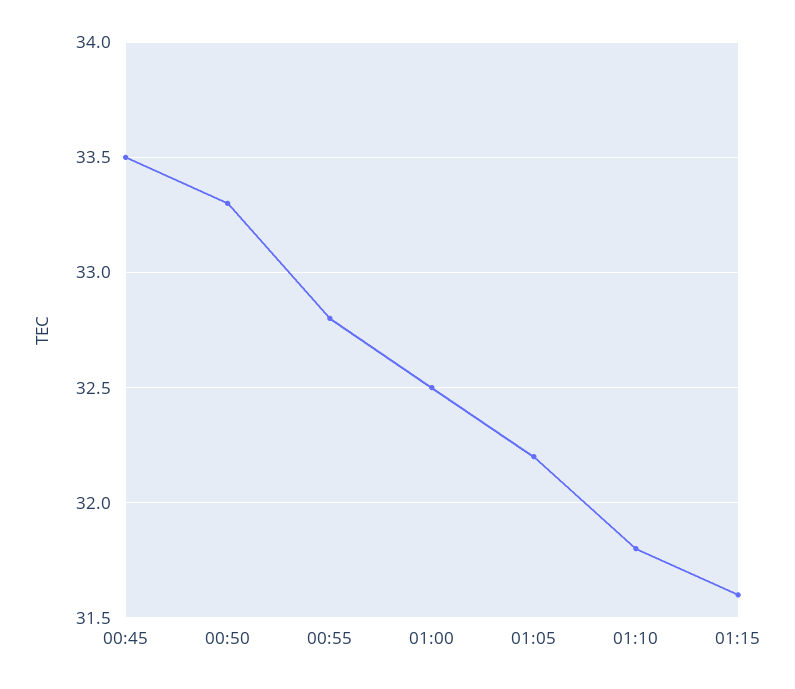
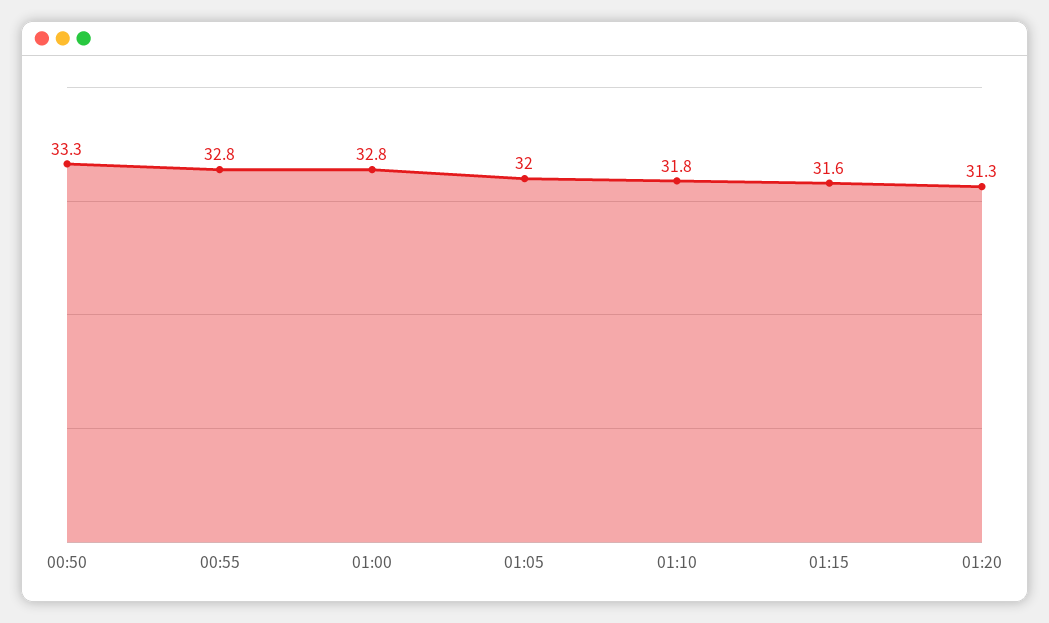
00:45: 33.5 -> none
01:00: 32.5 -> 32.8
01:05: 32.2 -> 32
01:20: none -> 31.3

